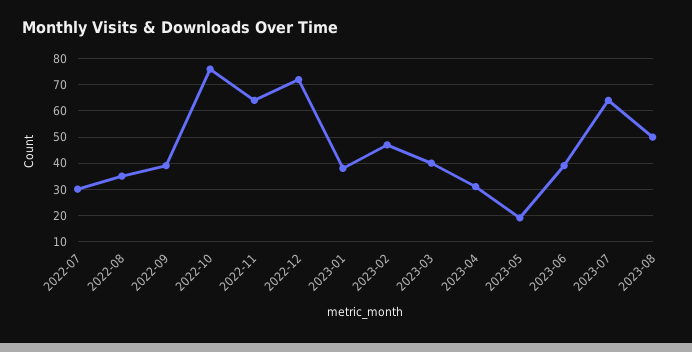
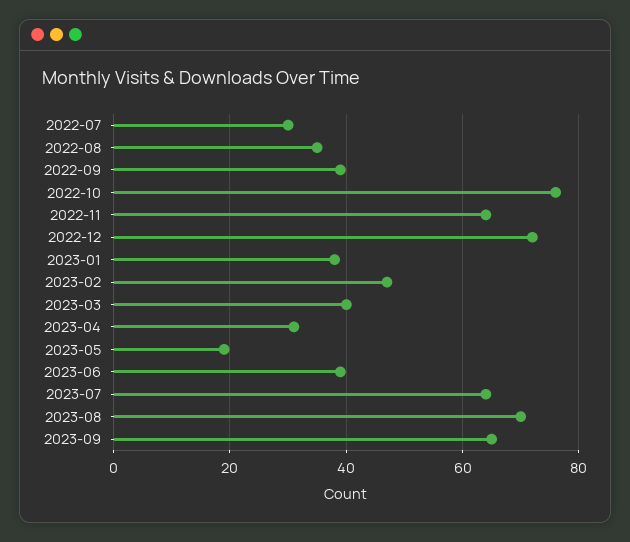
2023-08: 50 -> 70
2023-09: none -> 65

